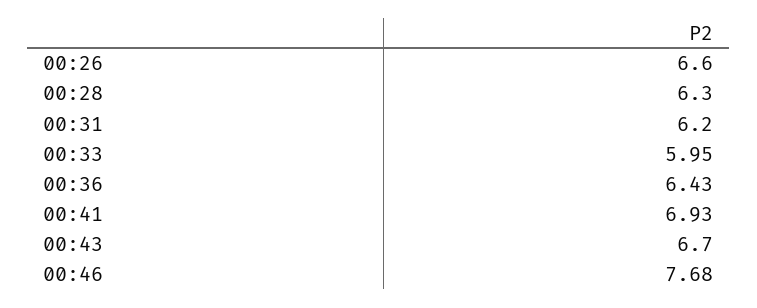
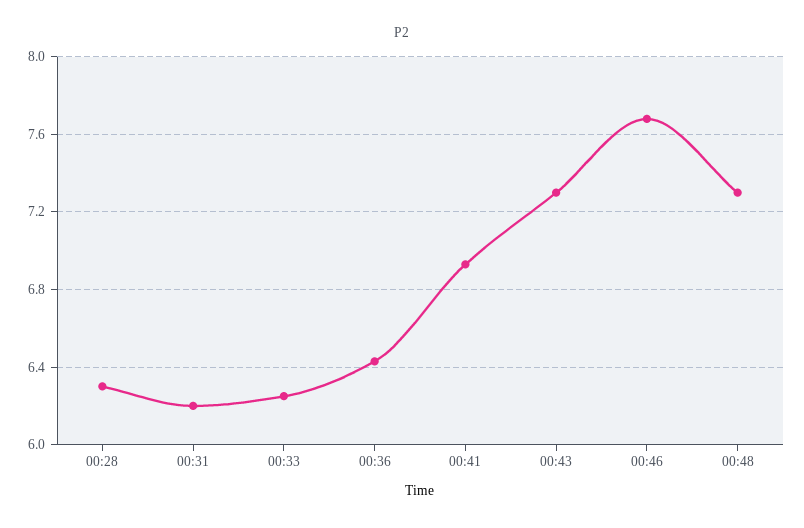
00:26: 6.6 -> none
00:33: 5.95 -> 6.25
00:43: 6.7 -> 7.3
00:48: none -> 7.3

